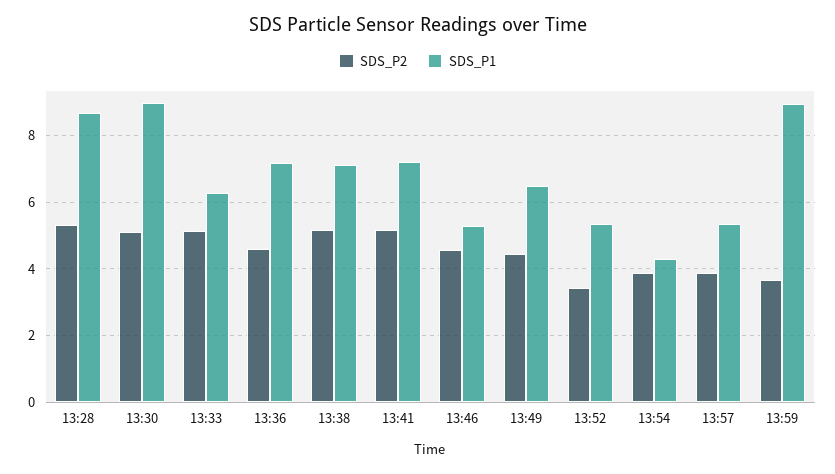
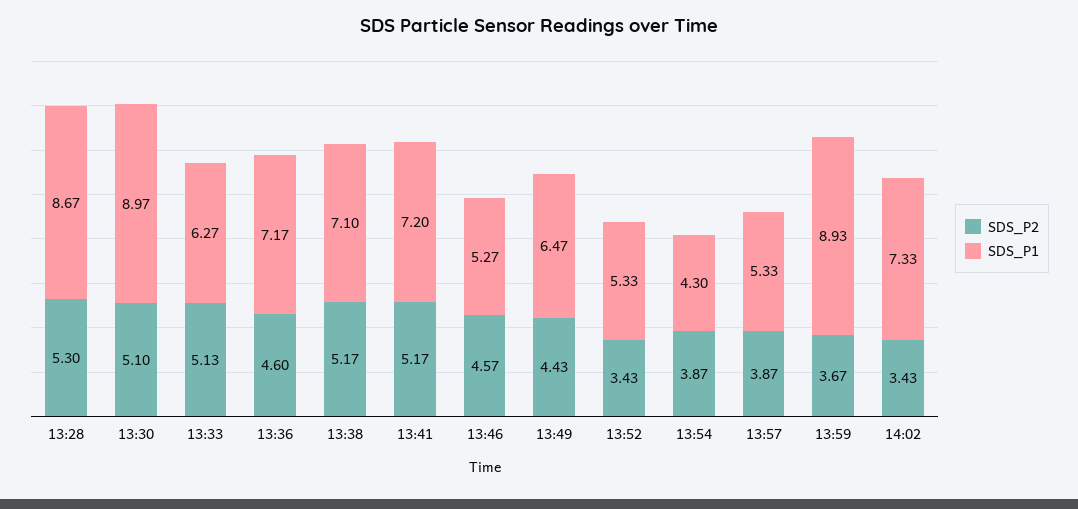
SDS_P2, 14:02: none -> 3.43
SDS_P1, 14:02: none -> 7.33

